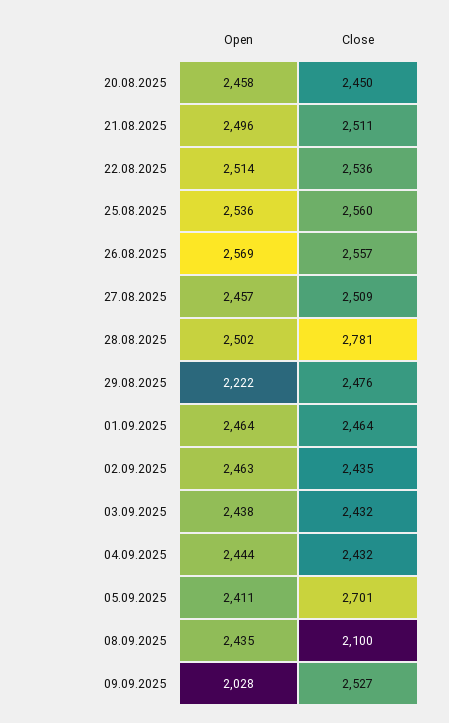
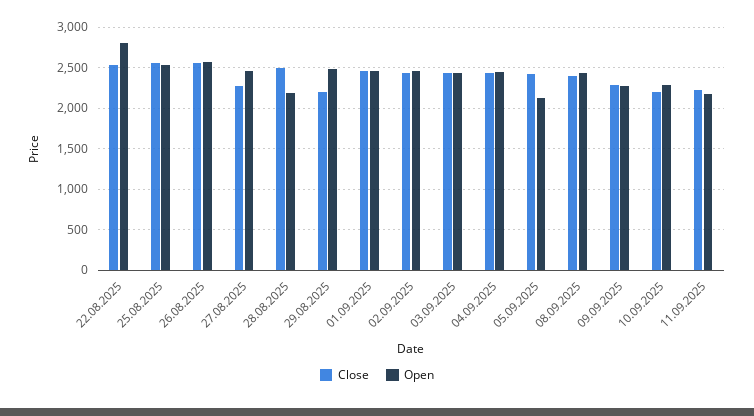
Open, 20.08.2025: 2458 -> none
Close, 20.08.2025: 2450 -> none
Open, 21.08.2025: 2496 -> none
Close, 21.08.2025: 2511 -> none
Open, 22.08.2025: 2514 -> 2800
Close, 27.08.2025: 2509 -> 2300
Open, 28.08.2025: 2502 -> 2200
Close, 28.08.2025: 2781 -> 2500
Open, 29.08.2025: 2222 -> 2500
Close, 29.08.2025: 2476 -> 2200
Open, 05.09.2025: 2411 -> 2100
Close, 05.09.2025: 2701 -> 2400
Close, 08.09.2025: 2100 -> 2400
Open, 09.09.2025: 2028 -> 2300
Close, 09.09.2025: 2527 -> 2300
Close, 10.09.2025: none -> 2200
Open, 10.09.2025: none -> 2300
Close, 11.09.2025: none -> 2200
Open, 11.09.2025: none -> 2200

